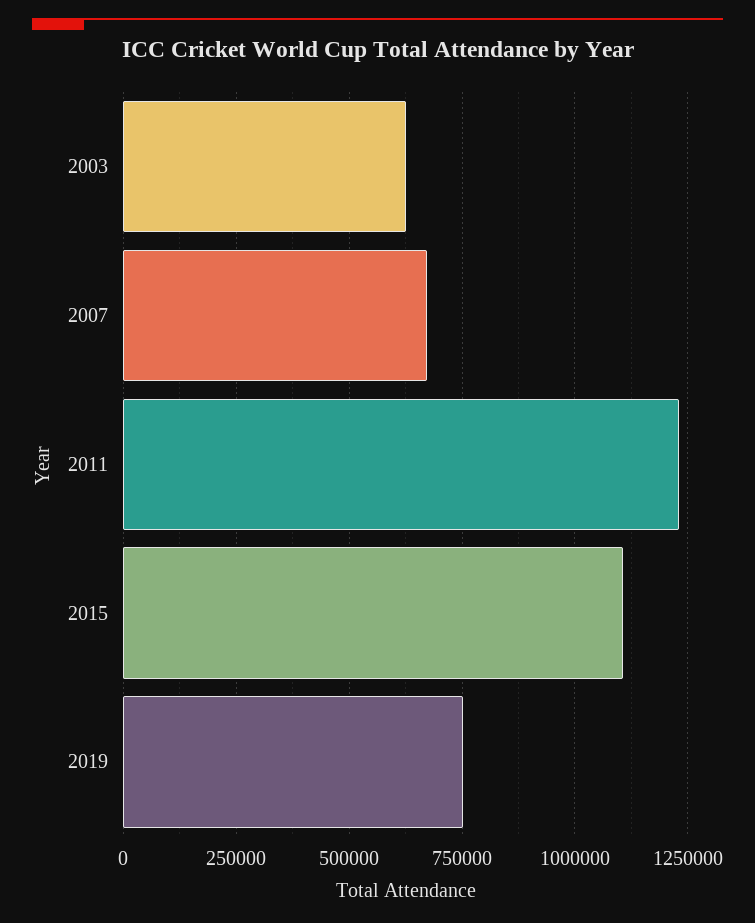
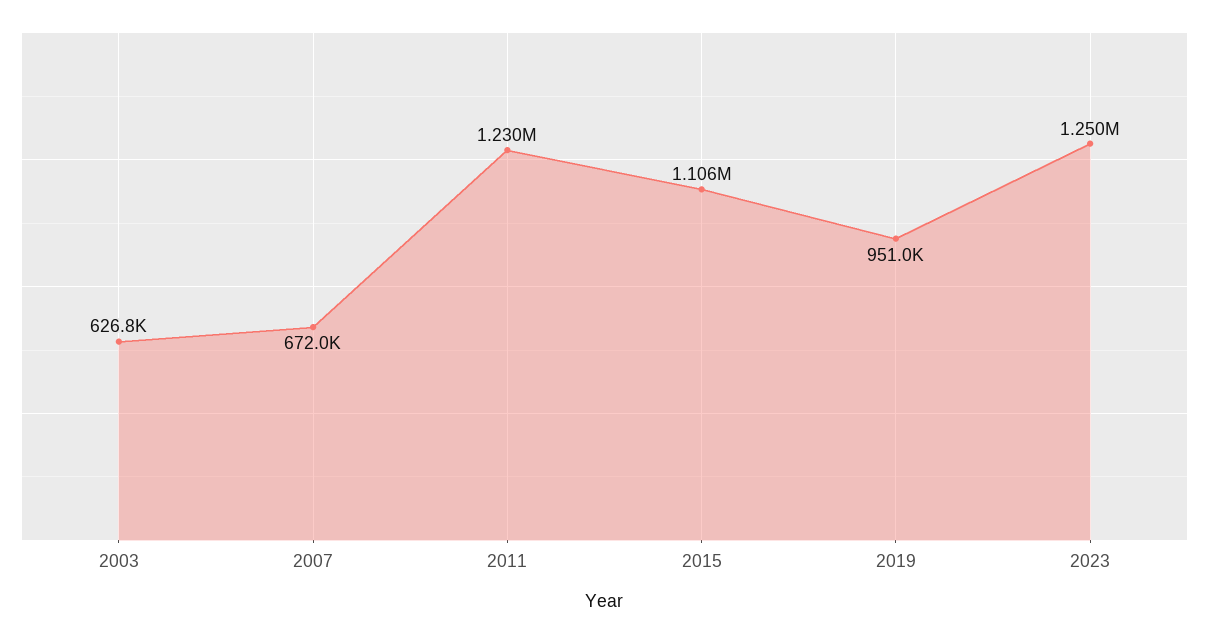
2019: 750000 -> 951000
2023: none -> 1250000

